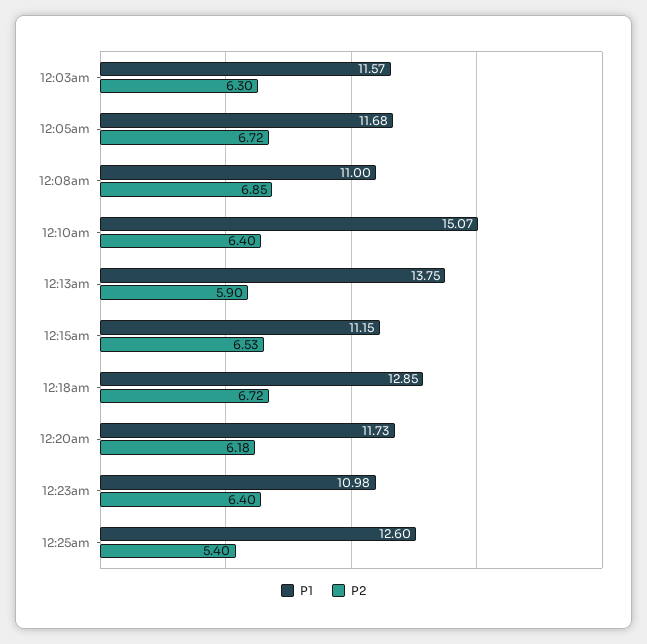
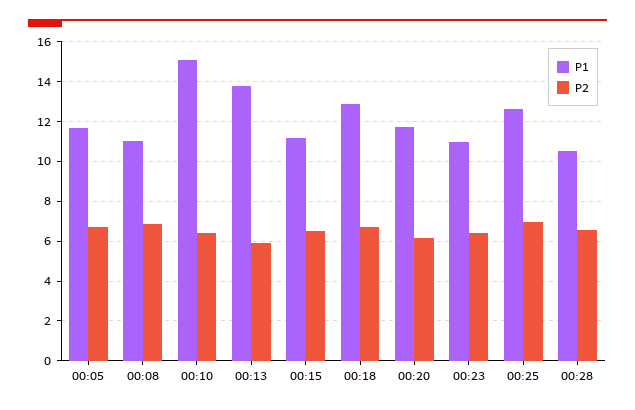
P1, 12:03am: 11.57 -> none
P2, 12:03am: 6.3 -> none
P2, 12:25am: 5.4 -> 7
P1, 00:28: none -> 10.5
P2, 00:28: none -> 6.5

